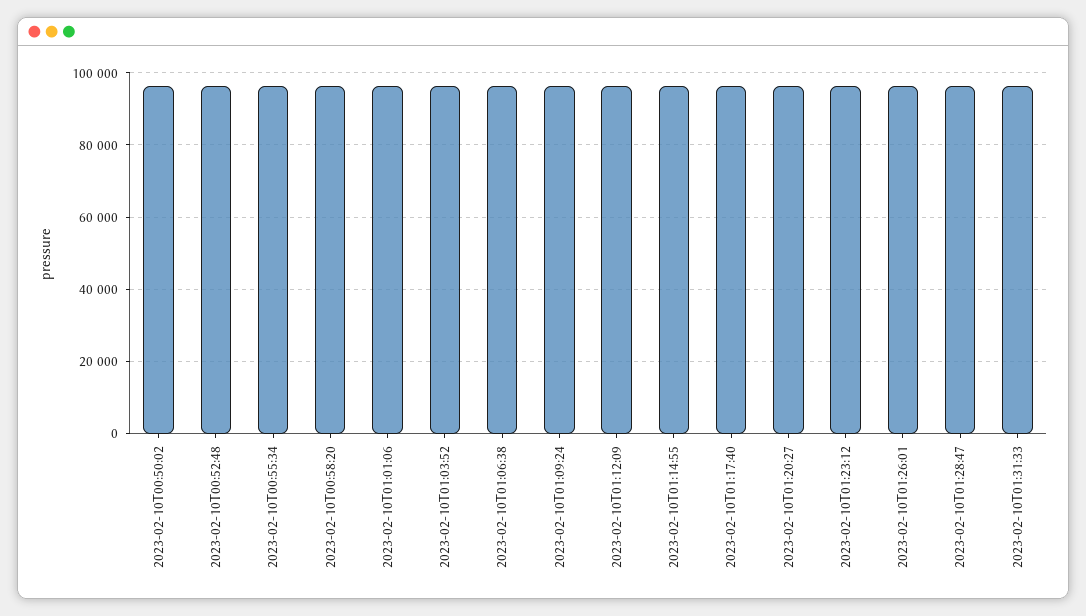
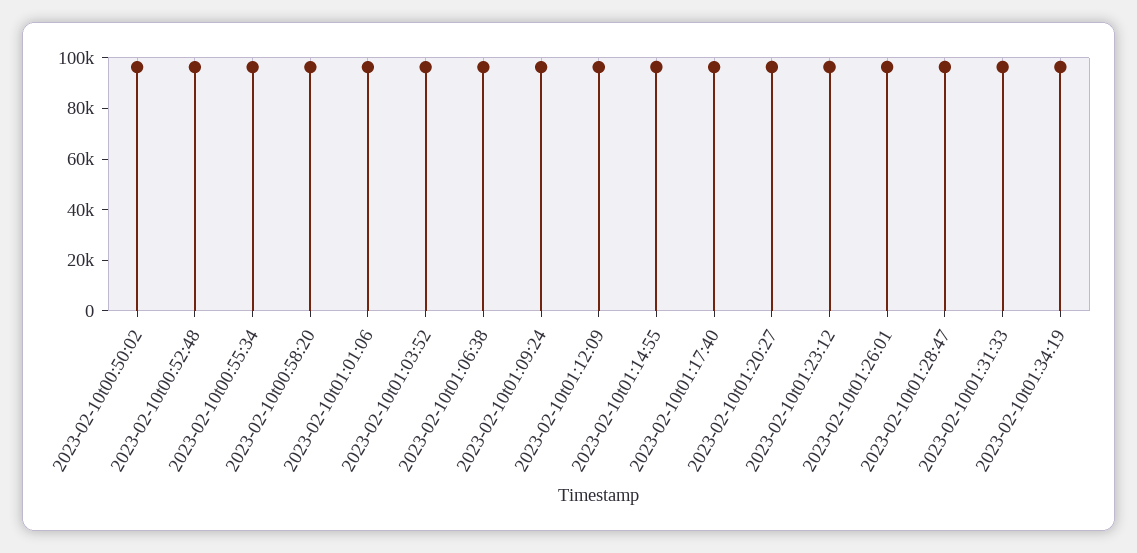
2023-02-10t01:34:19: none -> 95000

